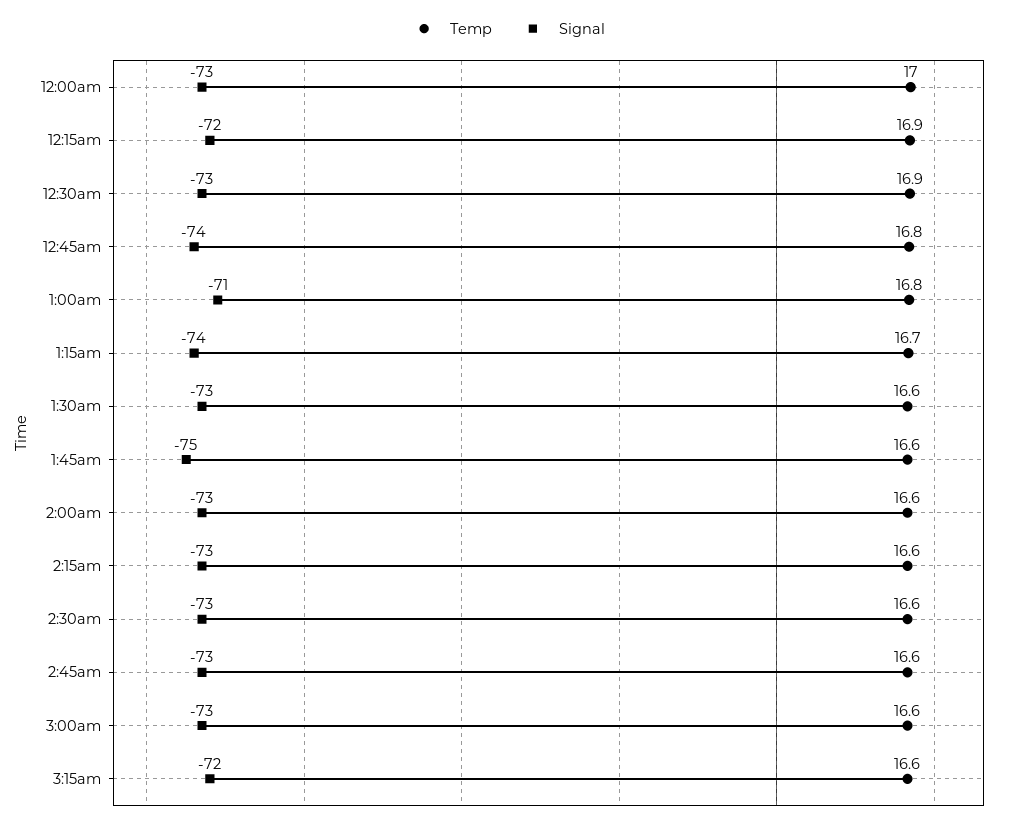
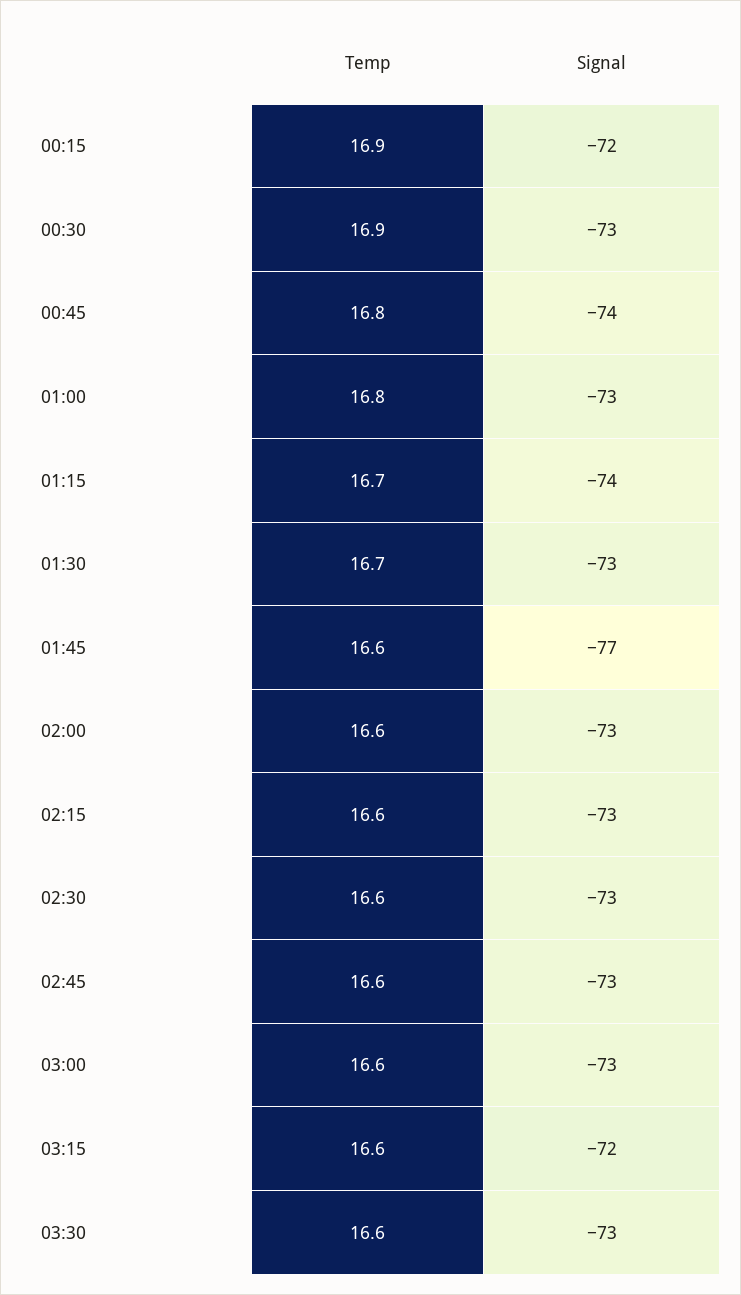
Temp, 12:00am: 17 -> none
Signal, 12:00am: -73 -> none
Signal, 1:00am: -71 -> -73
Temp, 1:30am: 16.6 -> 16.7
Signal, 1:45am: -75 -> -77
Temp, 03:30: none -> 16.6
Signal, 03:30: none -> -73

